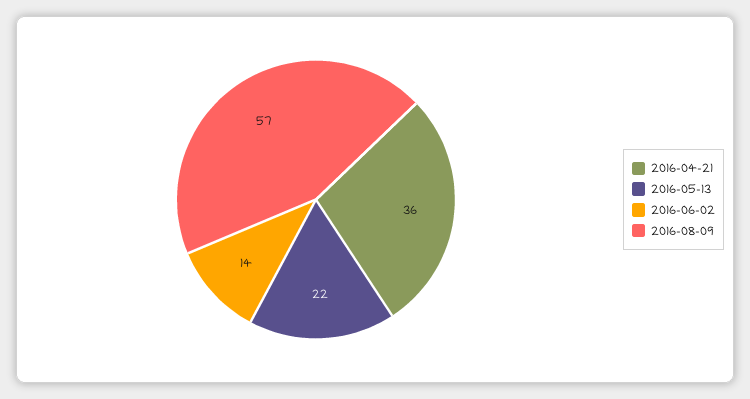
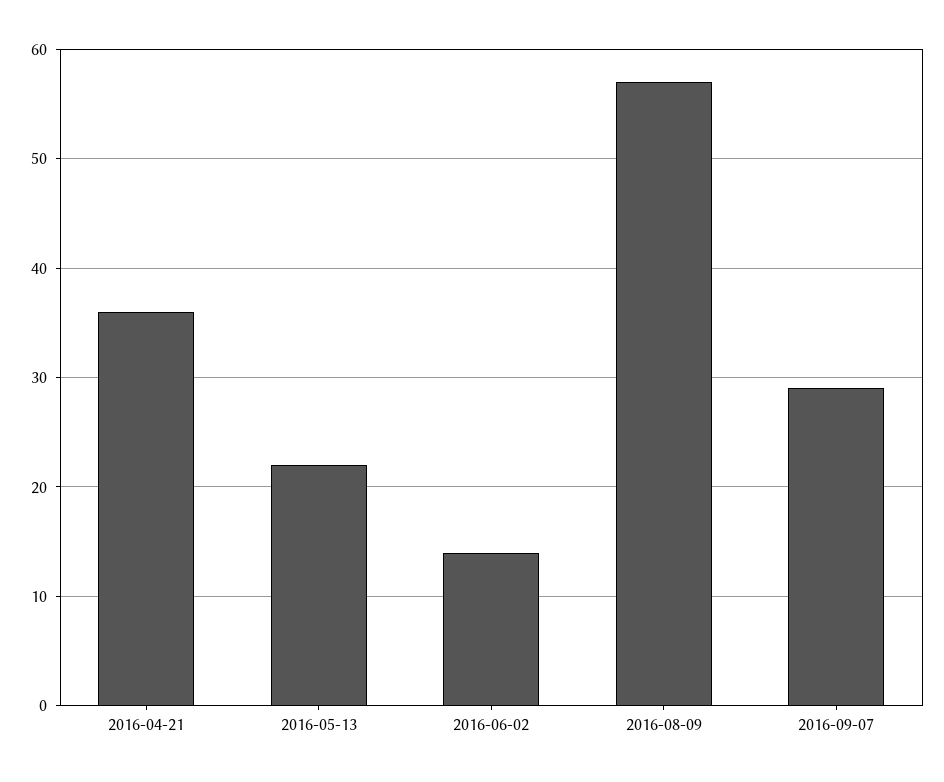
2016-09-07: none -> 29

